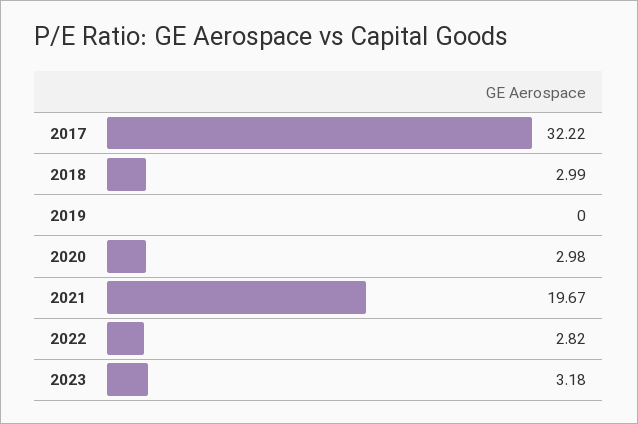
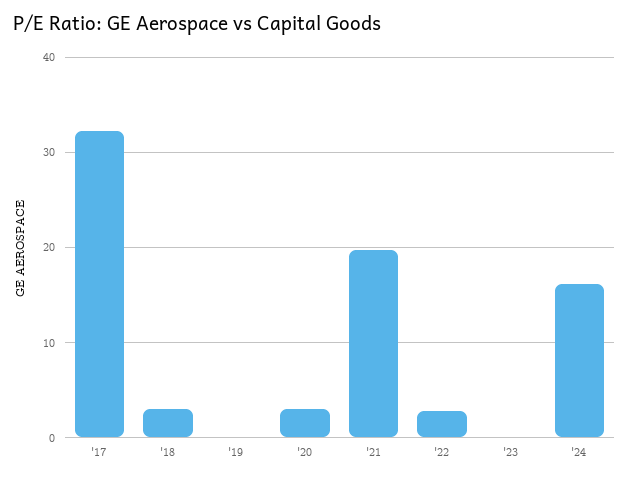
2023: 3.18 -> 0
'24: none -> 16

